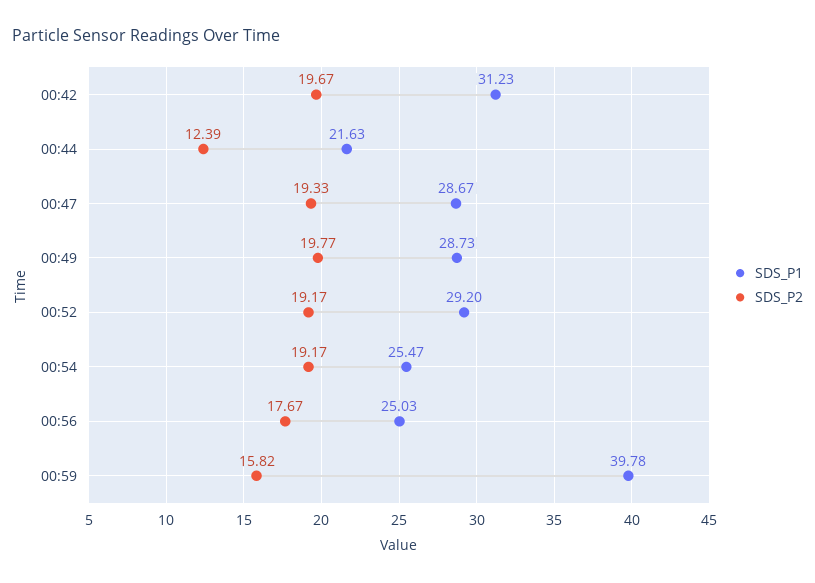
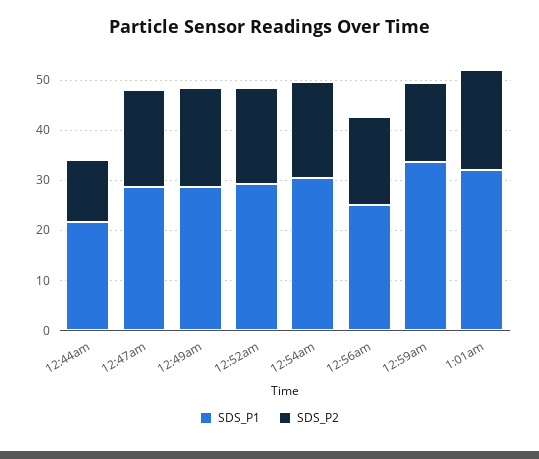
SDS_P1, 00:42: 31.23 -> none
SDS_P2, 00:42: 19.67 -> none
SDS_P1, 00:54: 25.47 -> 30
SDS_P1, 00:59: 39.78 -> 34
SDS_P1, 1:01am: none -> 32
SDS_P2, 1:01am: none -> 20

